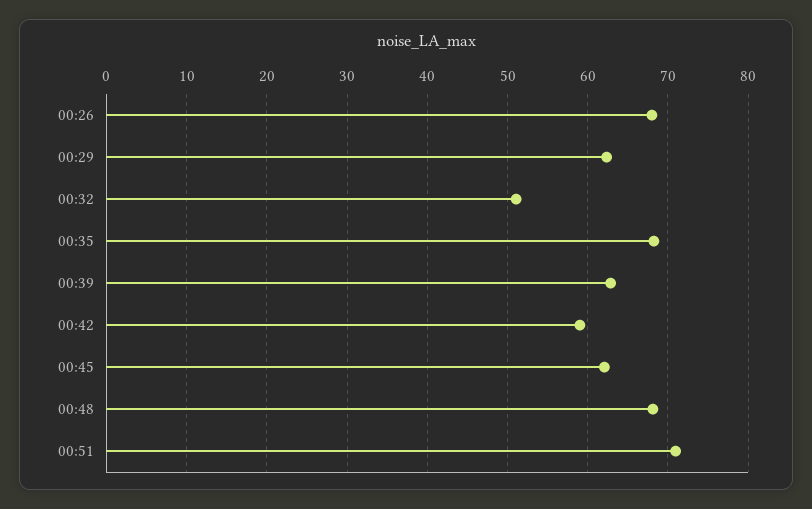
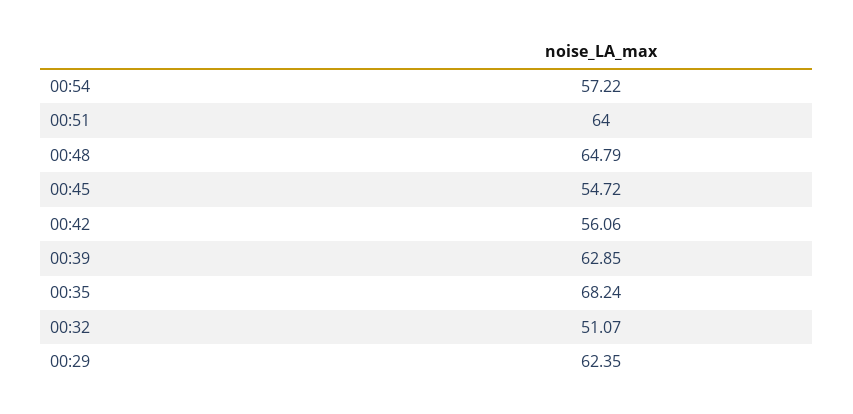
00:26: 68 -> none
00:42: 59 -> 56.06
00:45: 62 -> 54.72
00:48: 68 -> 64.79
00:51: 71 -> 64
00:54: none -> 57.22

